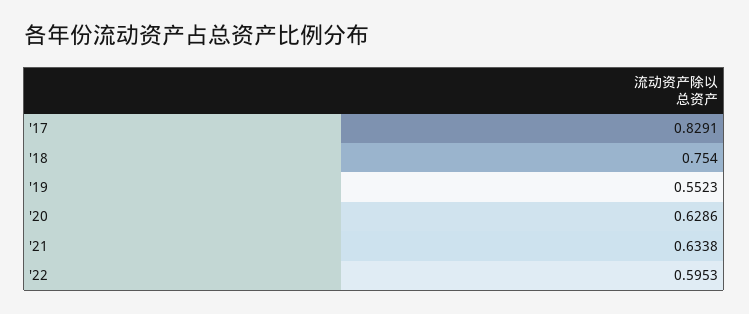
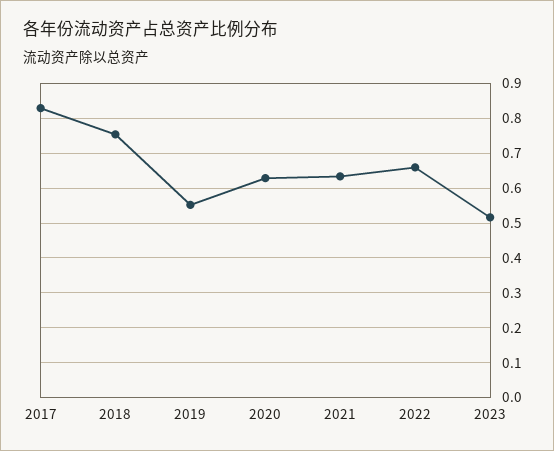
'22: 0.5953 -> 0.66
2023: none -> 0.52

